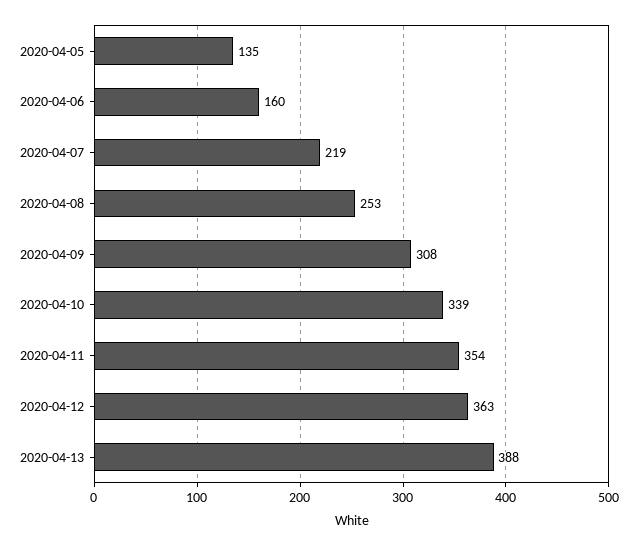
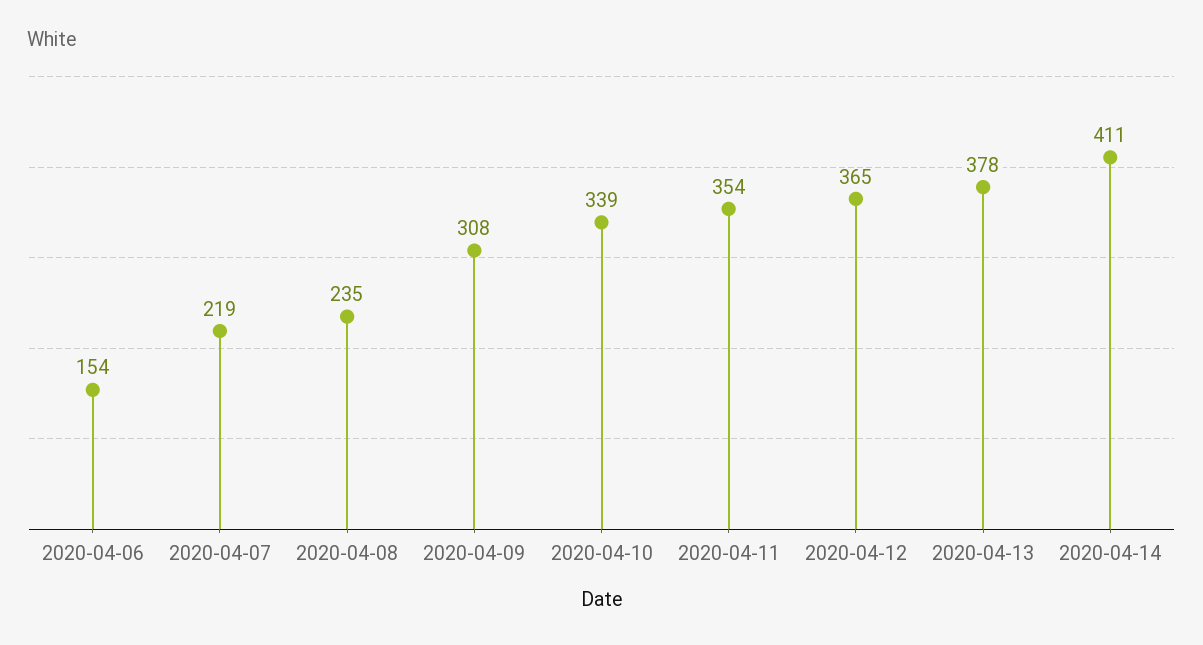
2020-04-05: 135 -> none
2020-04-06: 160 -> 154
2020-04-08: 253 -> 235
2020-04-12: 363 -> 365
2020-04-13: 388 -> 378
2020-04-14: none -> 411

